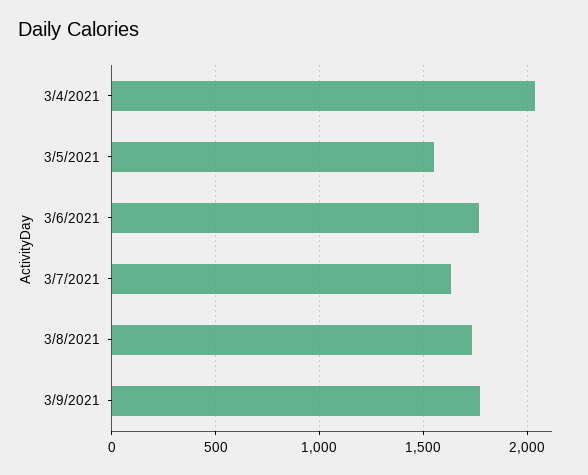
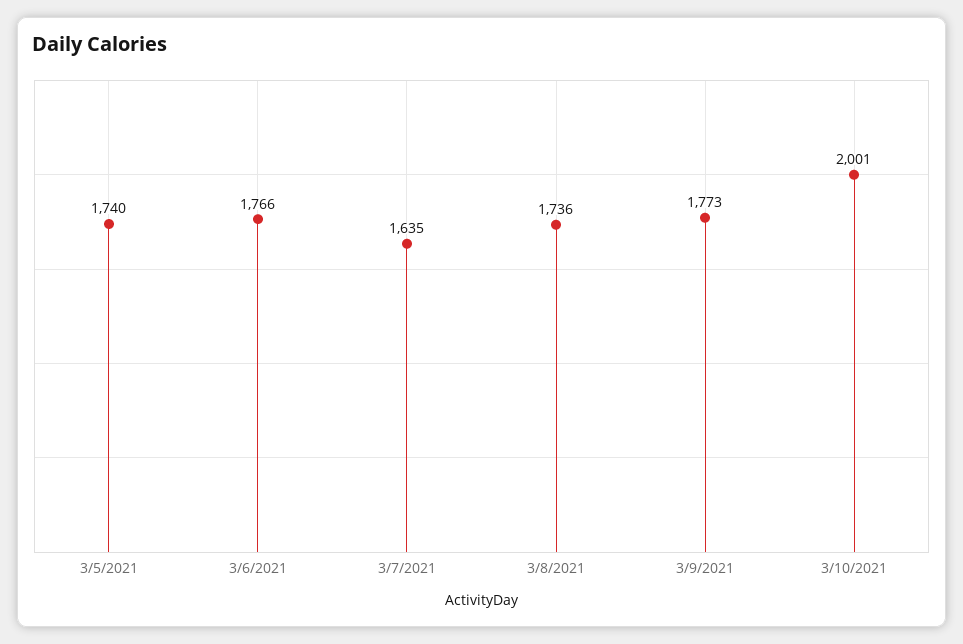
3/4/2021: 2050 -> none
3/5/2021: 1550 -> 1740
3/10/2021: none -> 2001

